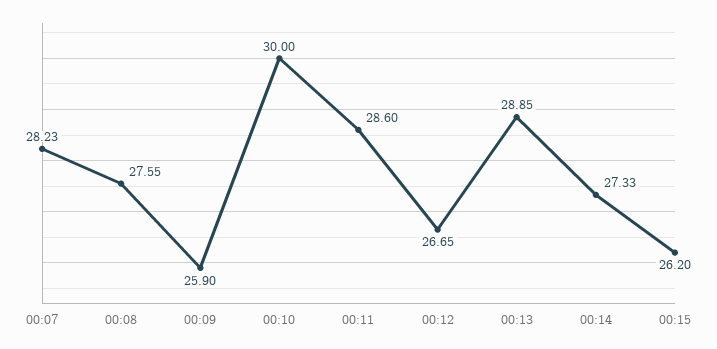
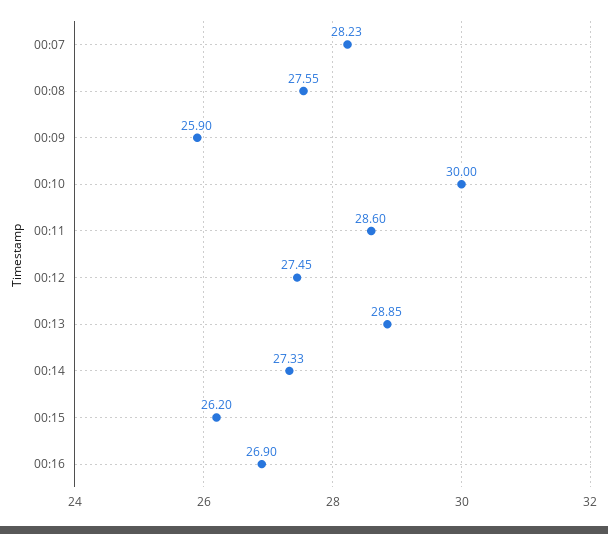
00:12: 26.65 -> 27.45
00:16: none -> 26.9

